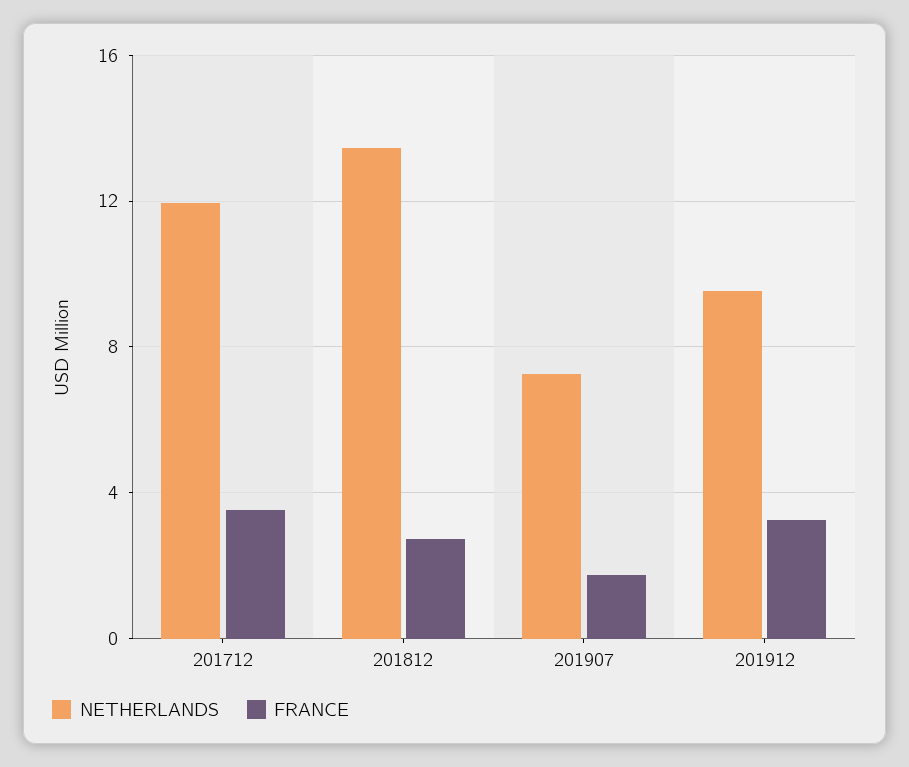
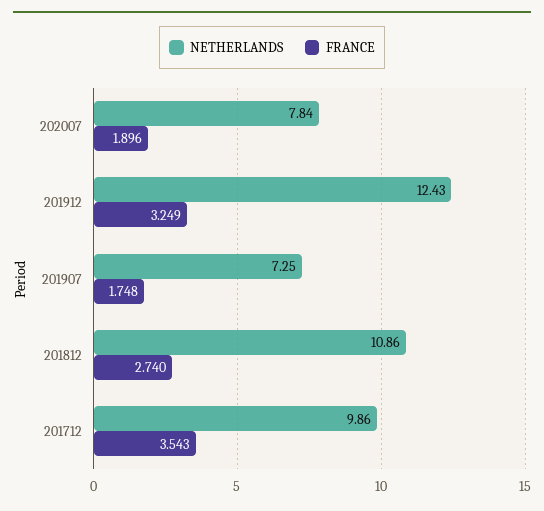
NETHERLANDS, 201712: 12 -> 9.86
NETHERLANDS, 201812: 13.5 -> 10.86
NETHERLANDS, 201912: 9.5 -> 12.43
NETHERLANDS, 202007: none -> 7.84
FRANCE, 202007: none -> 1.896

